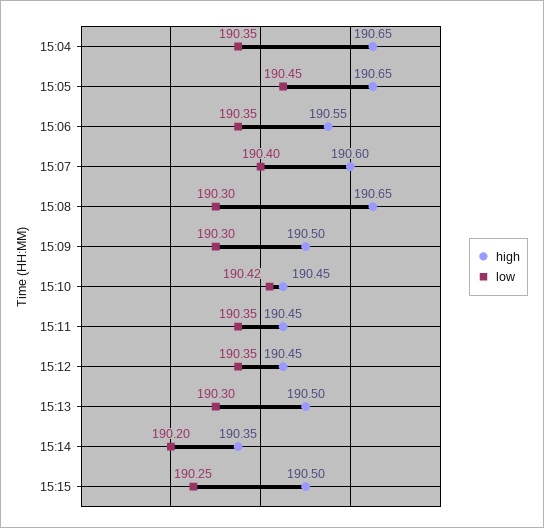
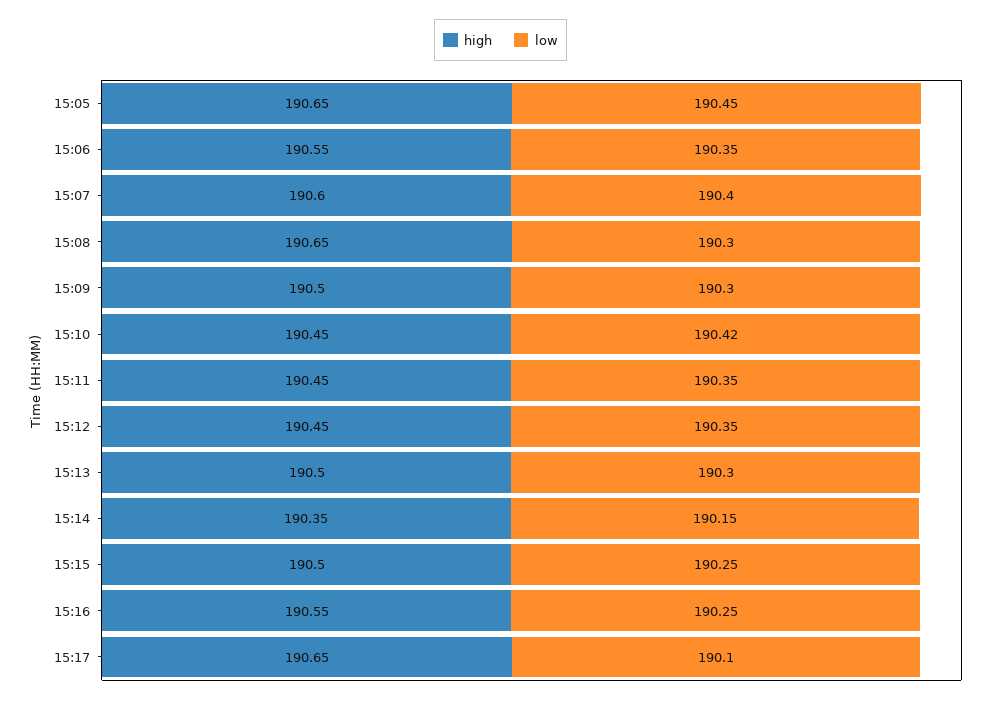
high, 15:04: 190.65 -> none
low, 15:04: 190.35 -> none
low, 15:14: 190.2 -> 190.15
high, 15:16: none -> 190.55
low, 15:16: none -> 190.25
high, 15:17: none -> 190.65
low, 15:17: none -> 190.1

